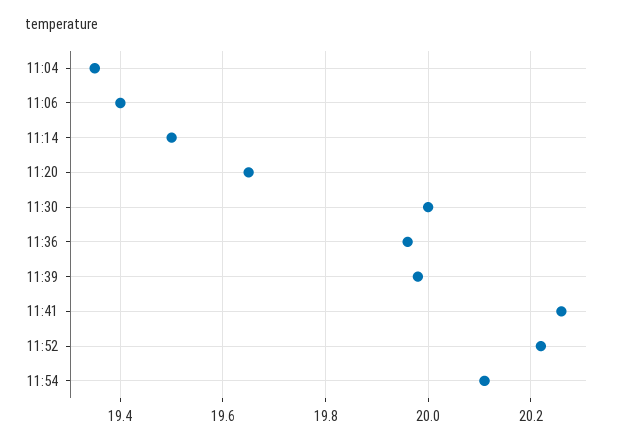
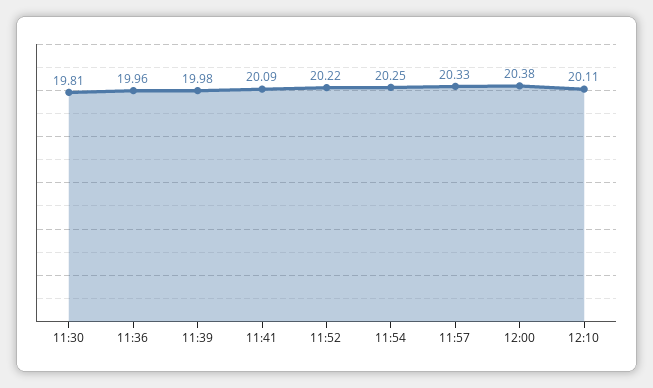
11:04: 19.35 -> none
11:06: 19.4 -> none
11:14: 19.5 -> none
11:20: 19.65 -> none
11:30: 20 -> 19.81
11:41: 20.25 -> 20.09
11:54: 20.1 -> 20.25
11:57: none -> 20.33
12:00: none -> 20.38
12:10: none -> 20.11

